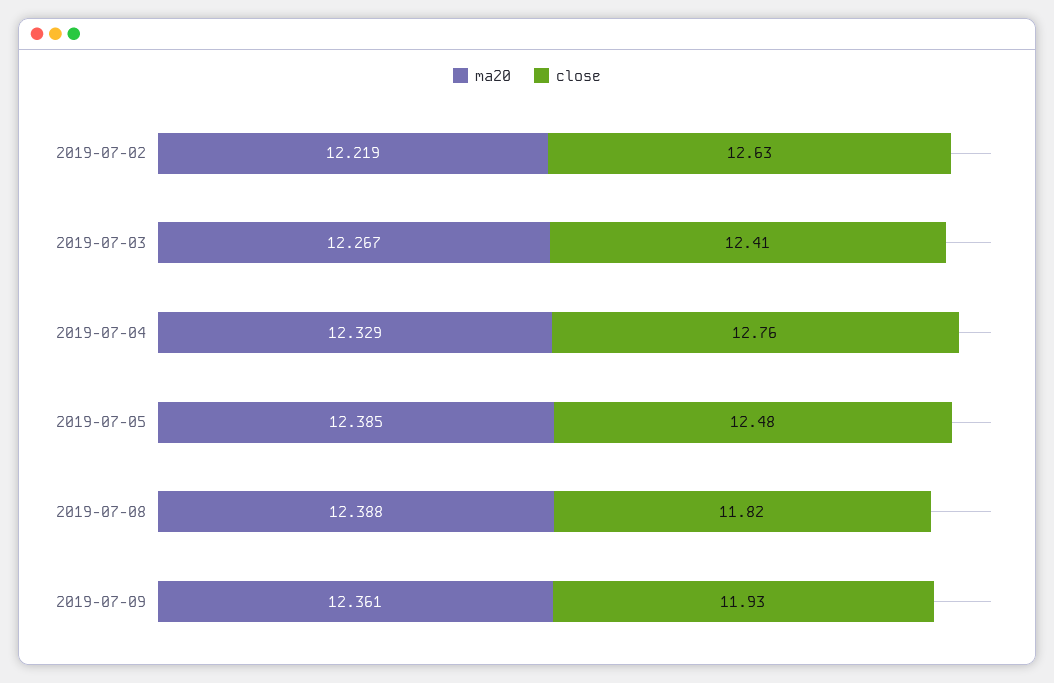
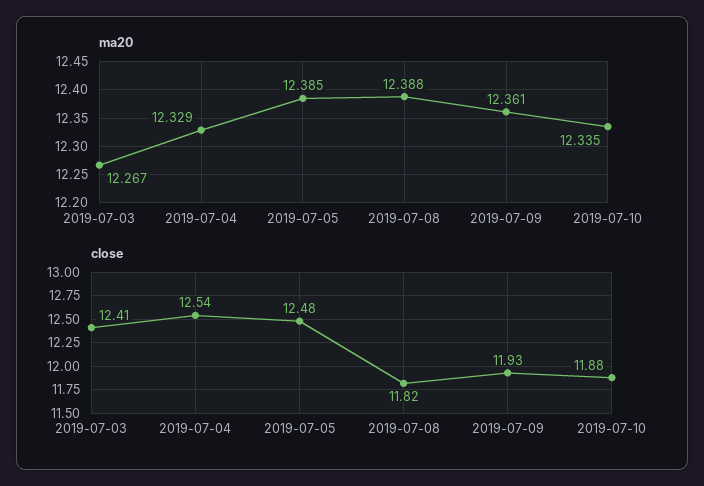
ma20, 2019-07-02: 12.219 -> none
close, 2019-07-02: 12.63 -> none
close, 2019-07-04: 12.76 -> 12.54
ma20, 2019-07-10: none -> 12.335
close, 2019-07-10: none -> 11.88

